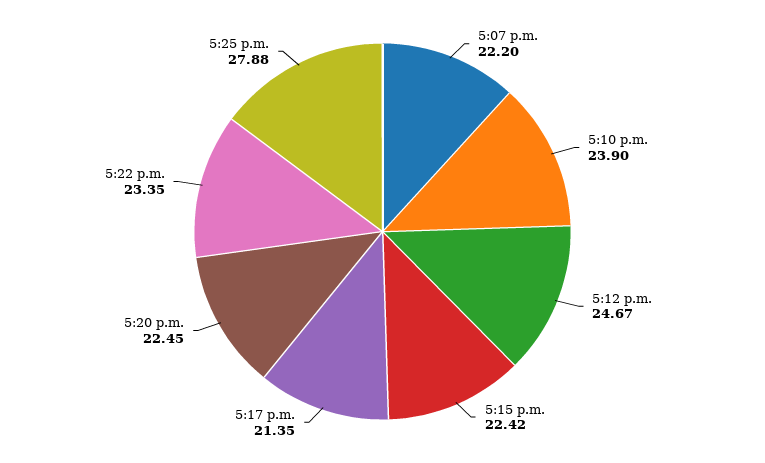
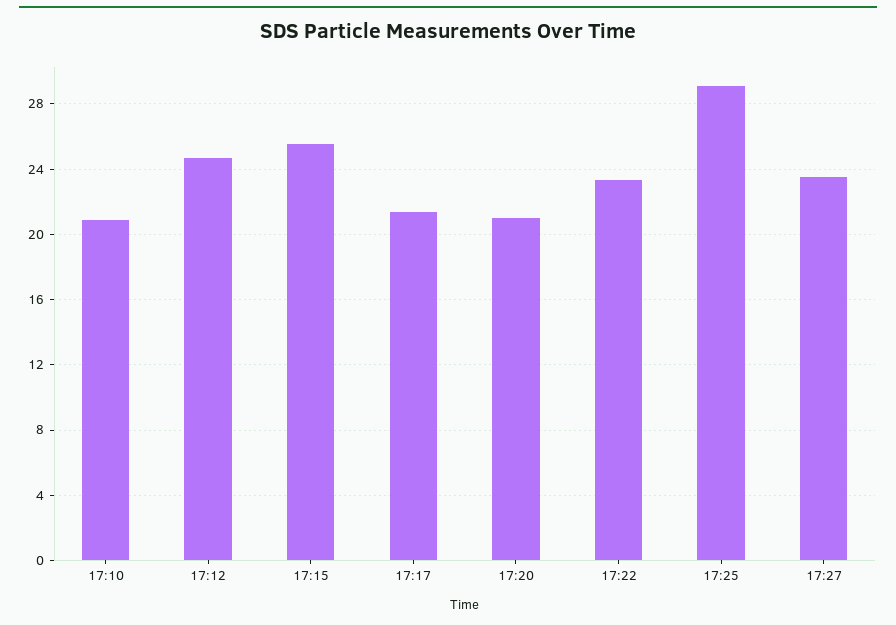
5:07 p.m.: 22.2 -> none
5:10 p.m.: 23.9 -> 21
5:15 p.m.: 22.42 -> 25.5
5:20 p.m.: 22.45 -> 21
5:25 p.m.: 27.88 -> 29
17:27: none -> 23.5

